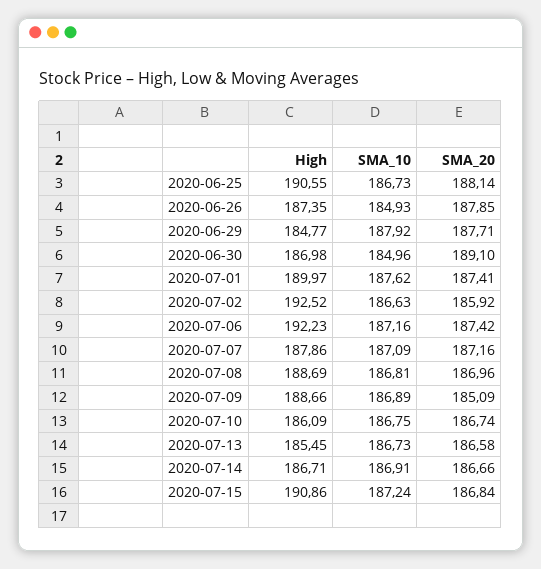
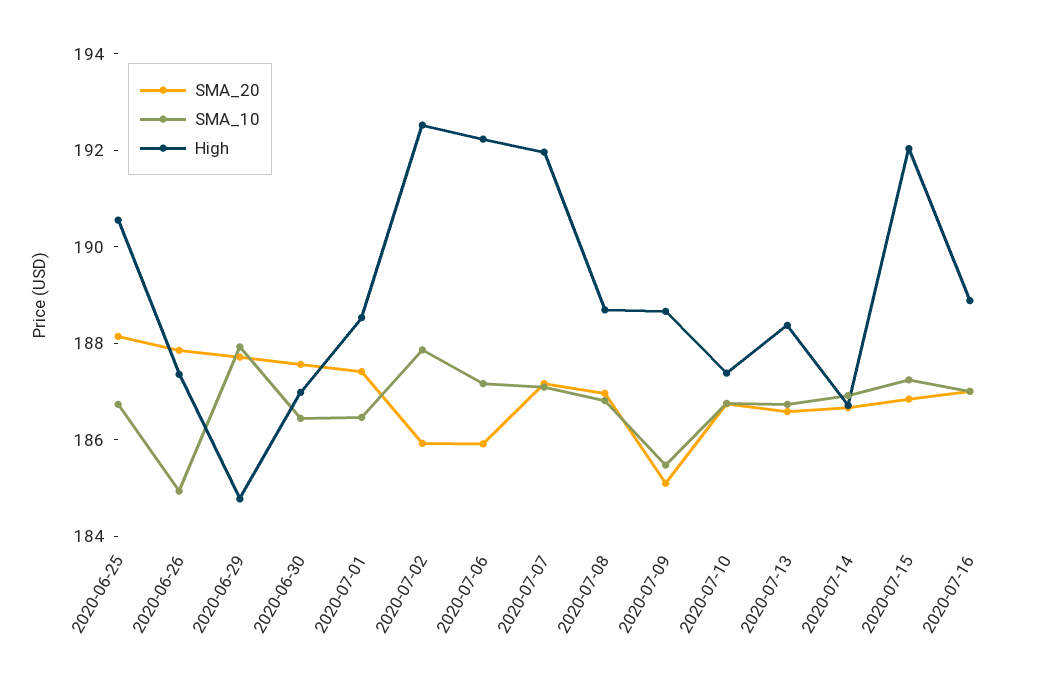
SMA_10, 2020-06-30: 184.96 -> 186.5
SMA_20, 2020-06-30: 189.1 -> 187.5
High, 2020-07-01: 189.97 -> 188.5
SMA_10, 2020-07-01: 187.62 -> 186.5
SMA_10, 2020-07-02: 186.63 -> 188
SMA_20, 2020-07-06: 187.42 -> 186
High, 2020-07-07: 187.86 -> 192
SMA_10, 2020-07-09: 186.89 -> 185.5
High, 2020-07-10: 186.09 -> 187.5
High, 2020-07-13: 185.45 -> 188.5
High, 2020-07-15: 190.86 -> 192
SMA_20, 2020-07-16: none -> 187
SMA_10, 2020-07-16: none -> 187
High, 2020-07-16: none -> 189

